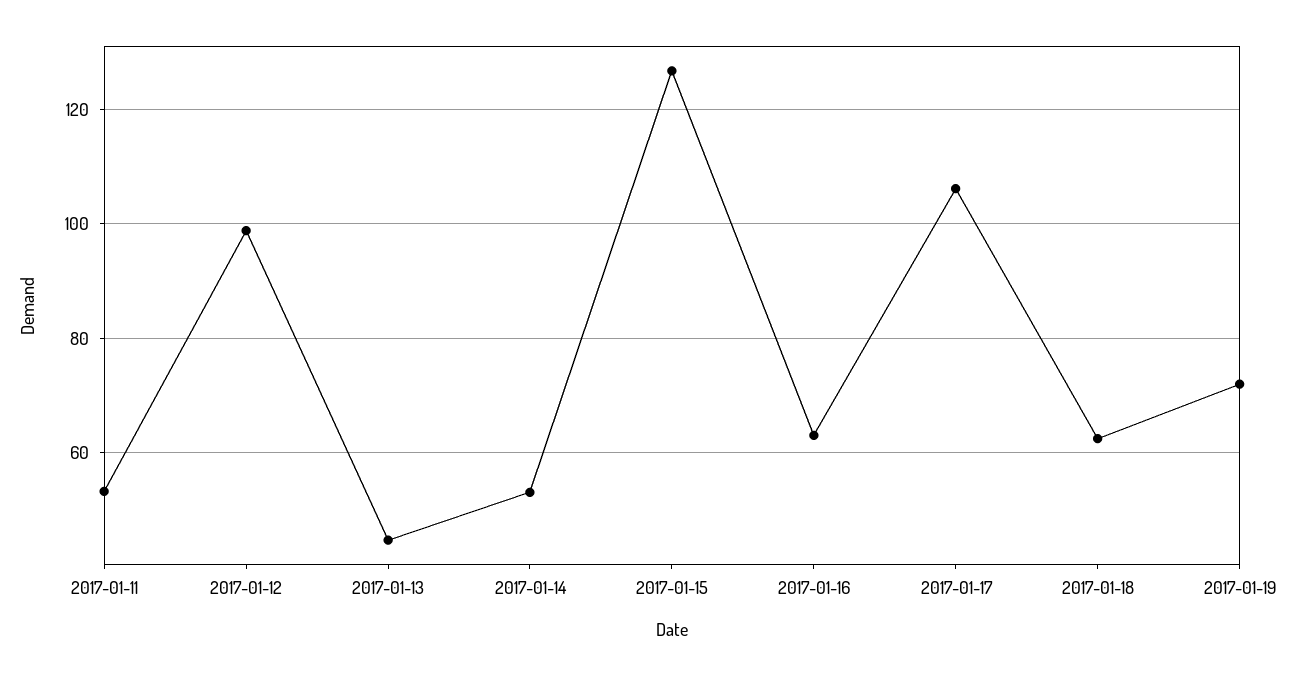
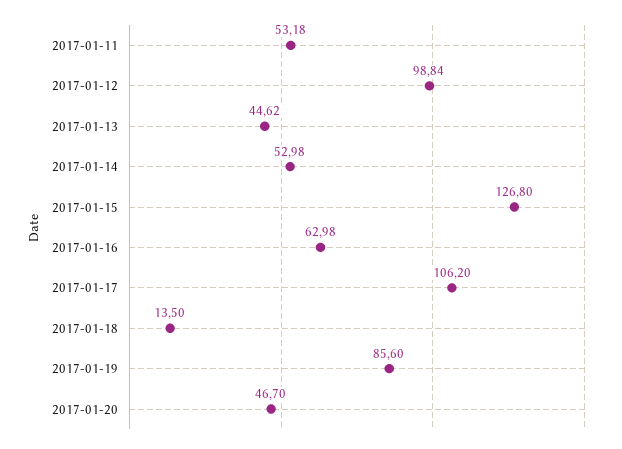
2017-01-18: 62 -> 13.5
2017-01-19: 72 -> 85.6
2017-01-20: none -> 46.7

